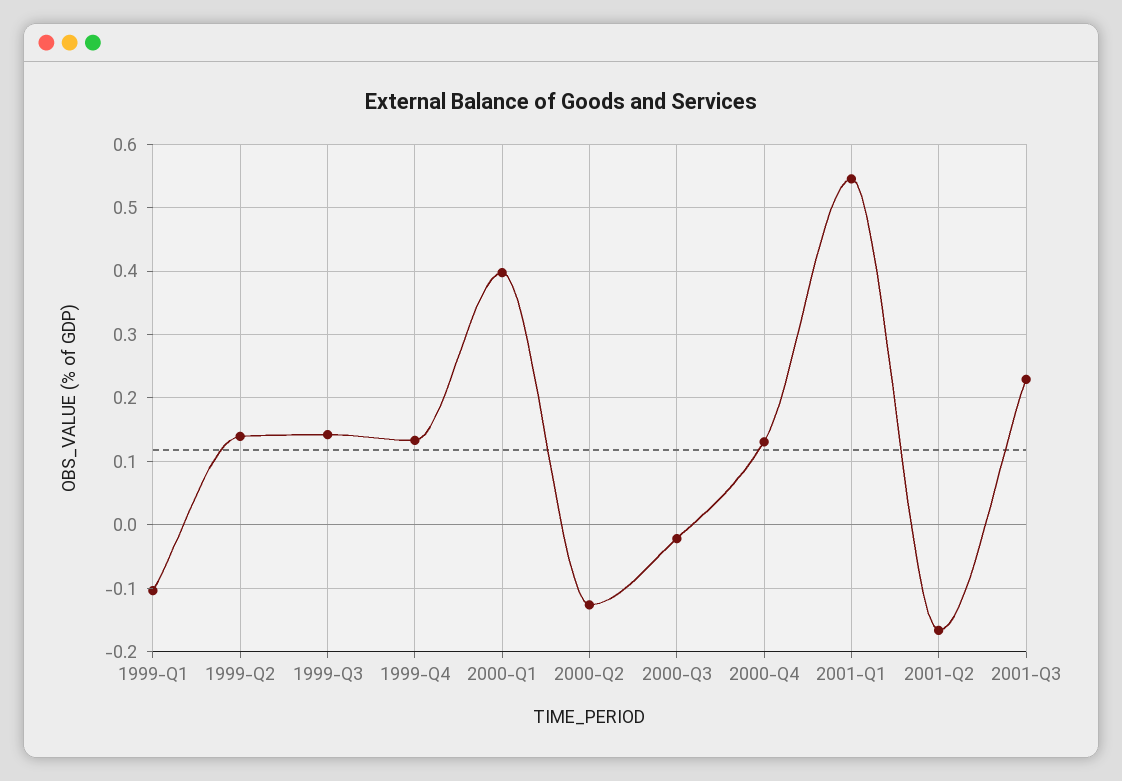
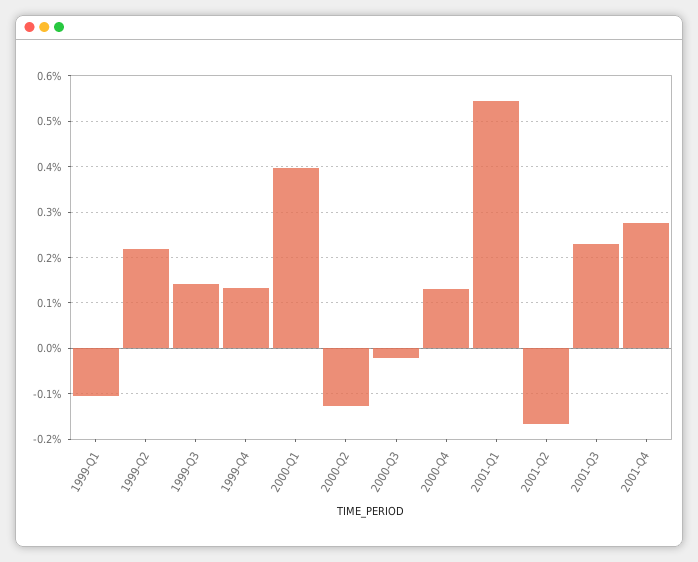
1999-Q2: 0.14 -> 0.22
2001-Q4: none -> 0.28

